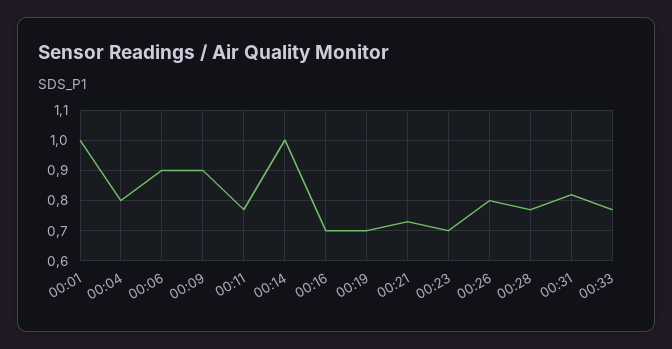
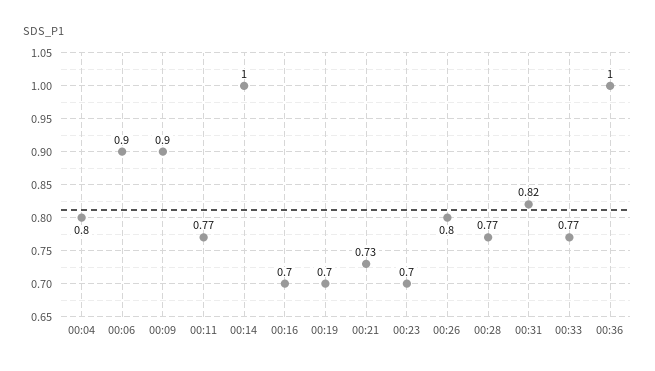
00:01: 1 -> none
00:36: none -> 1

